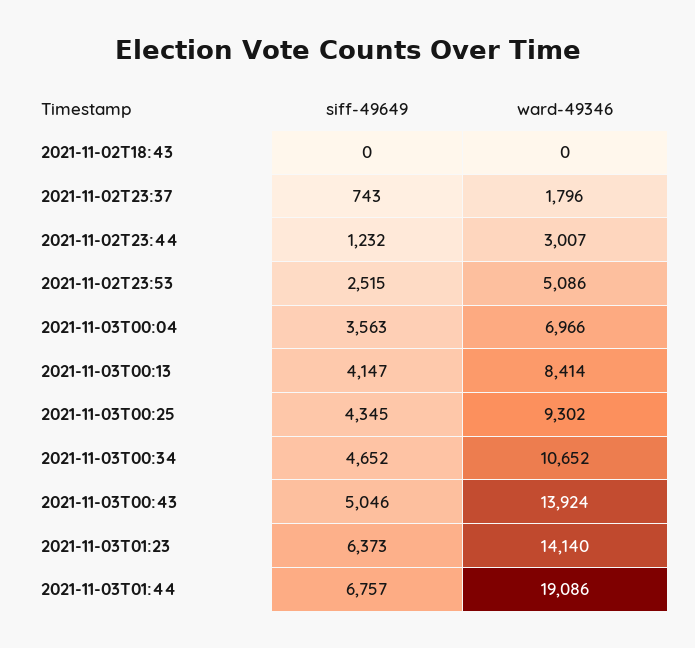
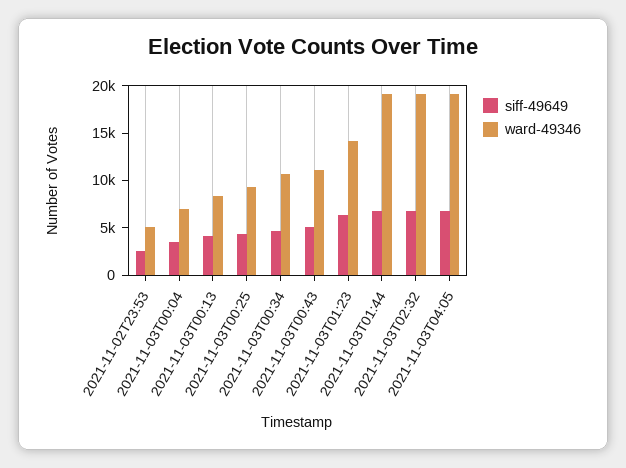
siff-49649, 2021-11-02T18:43: 0 -> none
ward-49346, 2021-11-02T18:43: 0 -> none
siff-49649, 2021-11-02T23:37: 743 -> none
ward-49346, 2021-11-02T23:37: 1796 -> none
siff-49649, 2021-11-02T23:44: 1232 -> none
ward-49346, 2021-11-02T23:44: 3007 -> none
ward-49346, 2021-11-03T00:43: 13924 -> 11000
siff-49649, 2021-11-03T02:32: none -> 7000
ward-49346, 2021-11-03T02:32: none -> 19000
siff-49649, 2021-11-03T04:05: none -> 7000
ward-49346, 2021-11-03T04:05: none -> 19000

